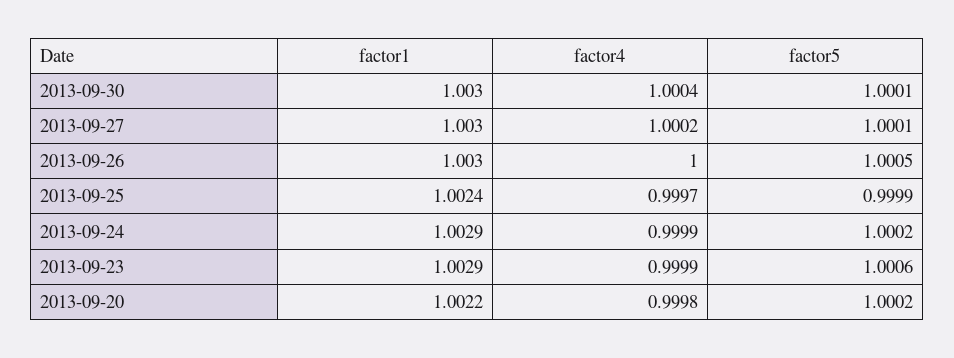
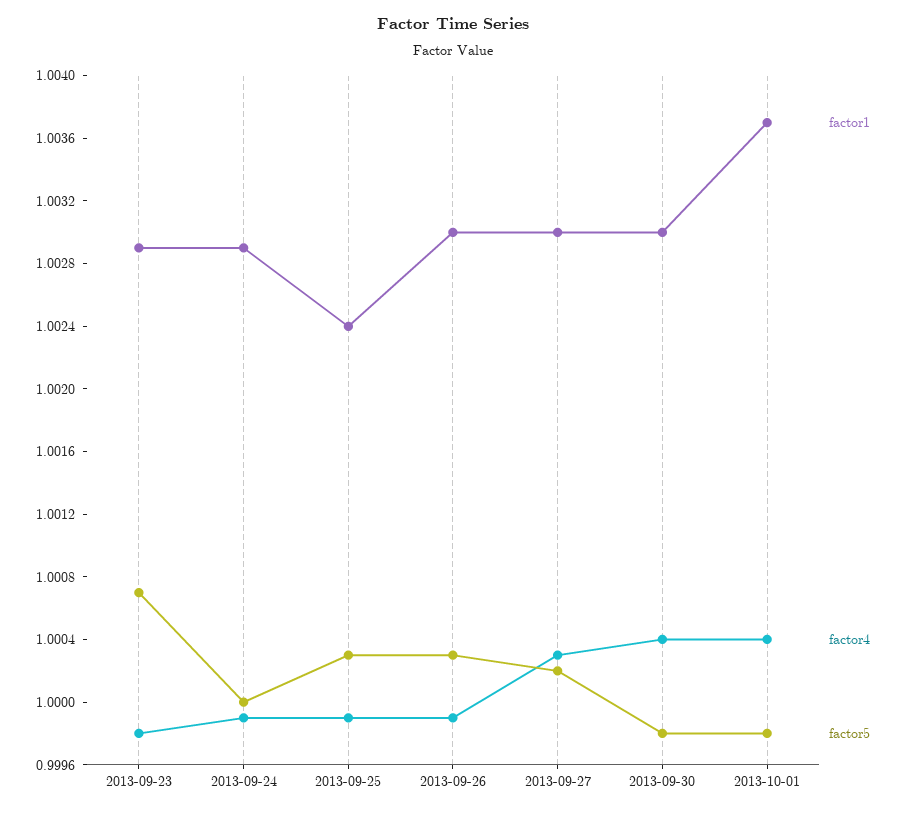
factor5, 2013-09-30: 1.0001 -> 0.9998
factor4, 2013-09-27: 1.0002 -> 1.0003
factor5, 2013-09-27: 1.0001 -> 1.0002
factor4, 2013-09-26: 1 -> 0.9999
factor5, 2013-09-26: 1.0005 -> 1.0003
factor4, 2013-09-25: 0.9997 -> 0.9999
factor5, 2013-09-25: 0.9999 -> 1.0003
factor5, 2013-09-24: 1.0002 -> 1
factor4, 2013-09-23: 0.9999 -> 0.9998
factor5, 2013-09-23: 1.0006 -> 1.0007
factor1, 2013-09-20: 1.0022 -> none
factor4, 2013-09-20: 0.9998 -> none
factor5, 2013-09-20: 1.0002 -> none
factor1, 2013-10-01: none -> 1.0037
factor4, 2013-10-01: none -> 1.0004
factor5, 2013-10-01: none -> 0.9998

